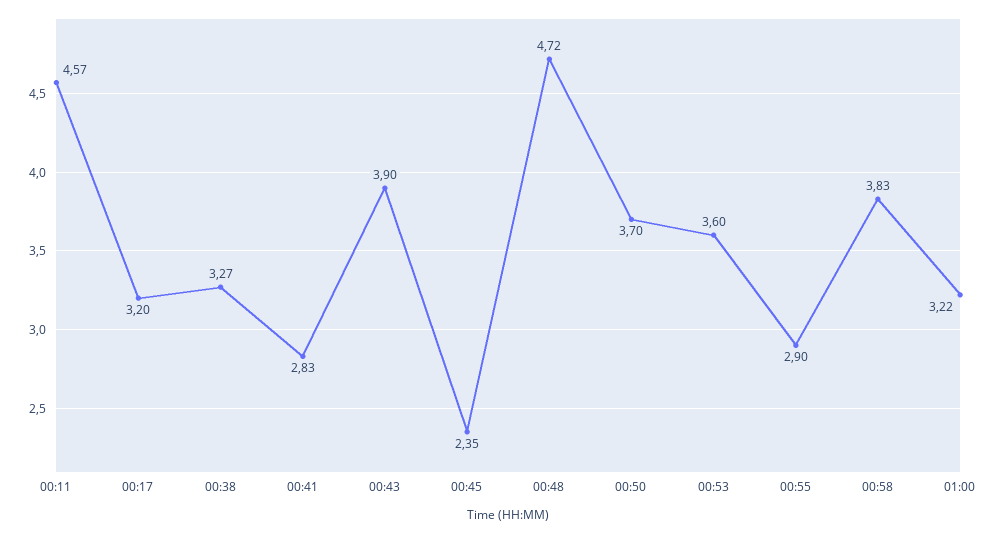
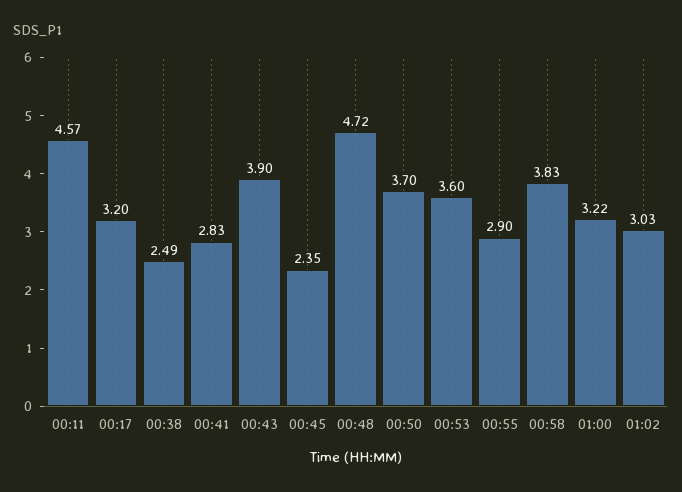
00:38: 3.27 -> 2.49
01:02: none -> 3.03

